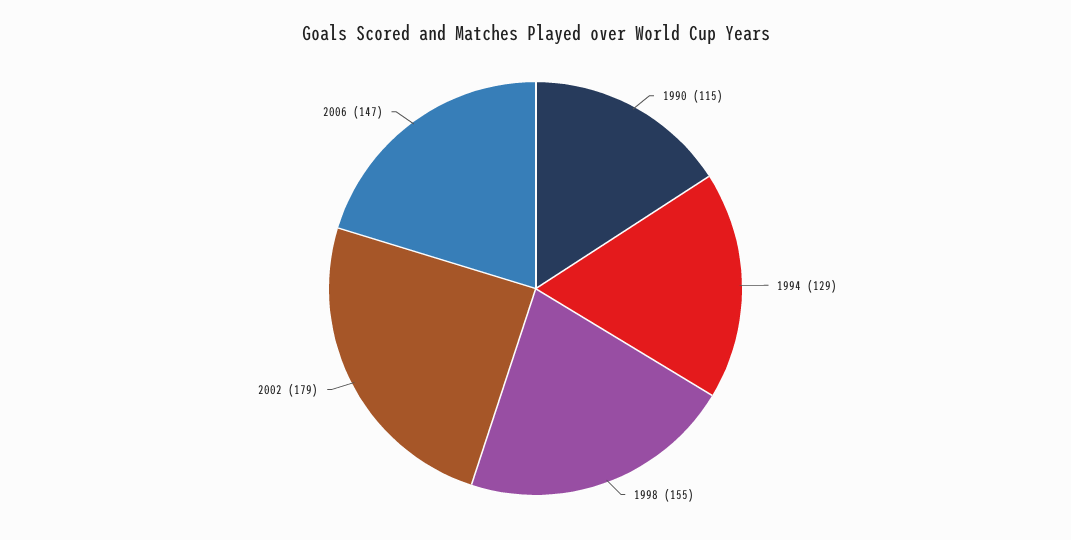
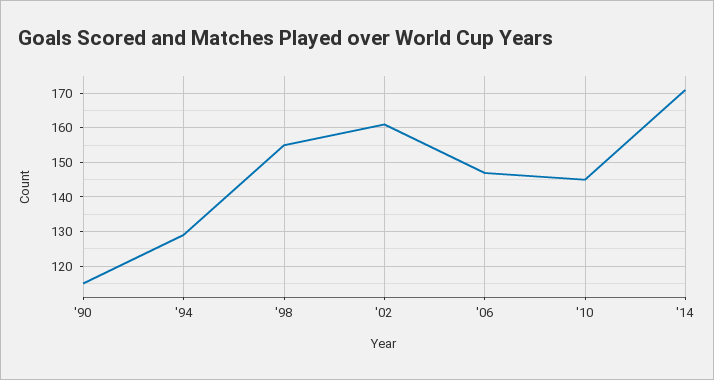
2002: 179 -> 160
'10: none -> 145
'14: none -> 170

